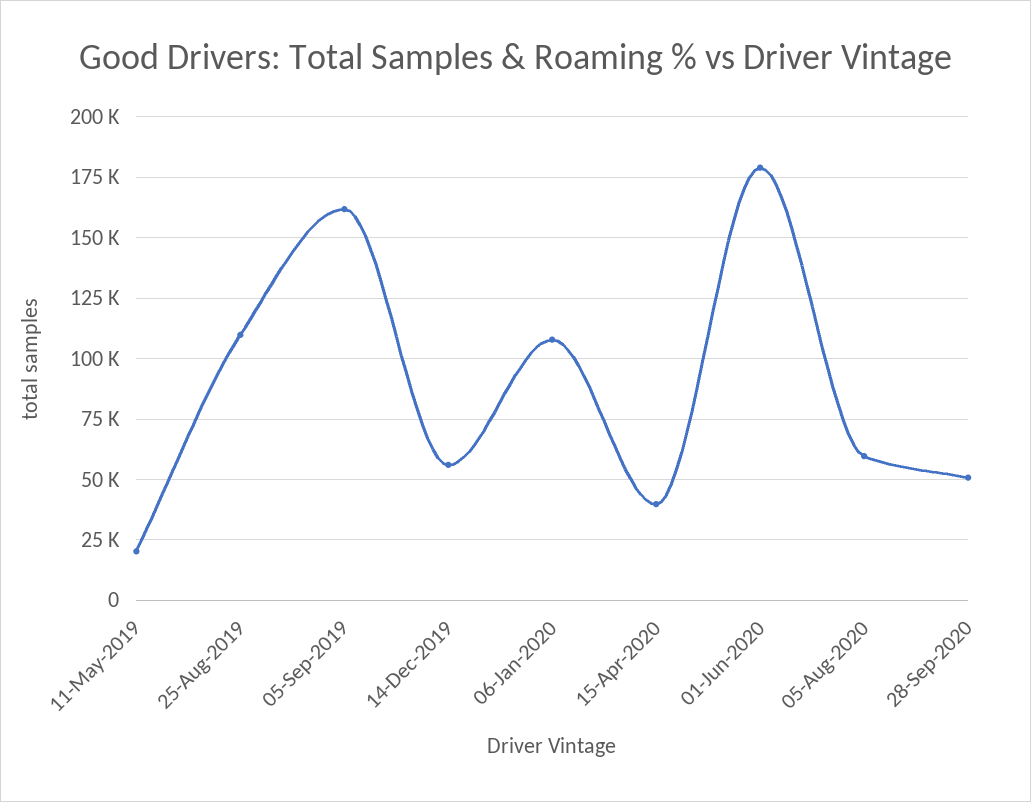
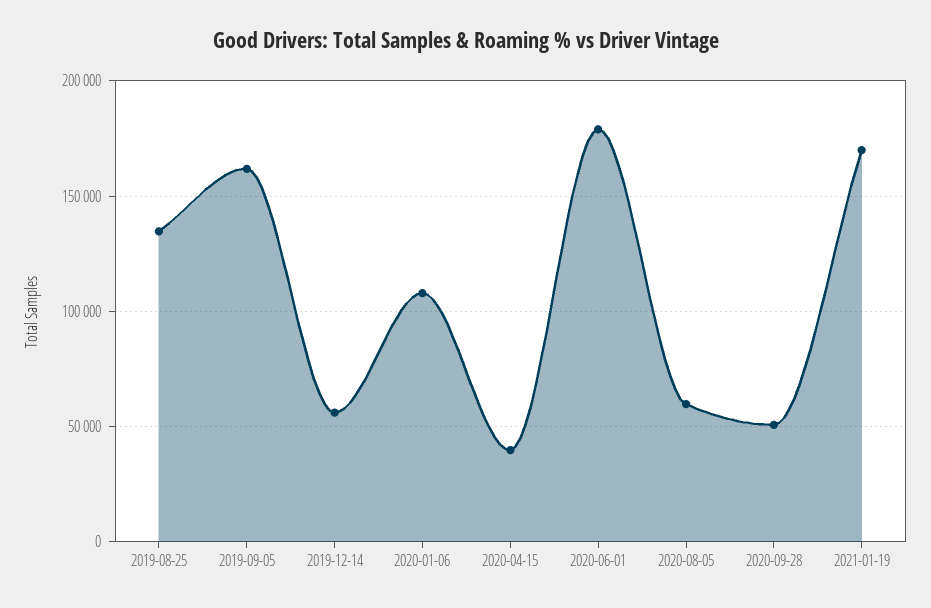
11-May-2019: 20000 -> none
25-Aug-2019: 110000 -> 135000
2021-01-19: none -> 170000

